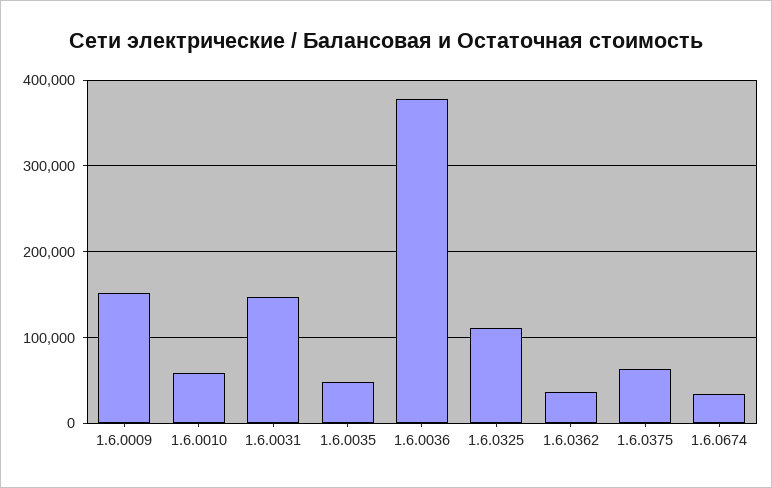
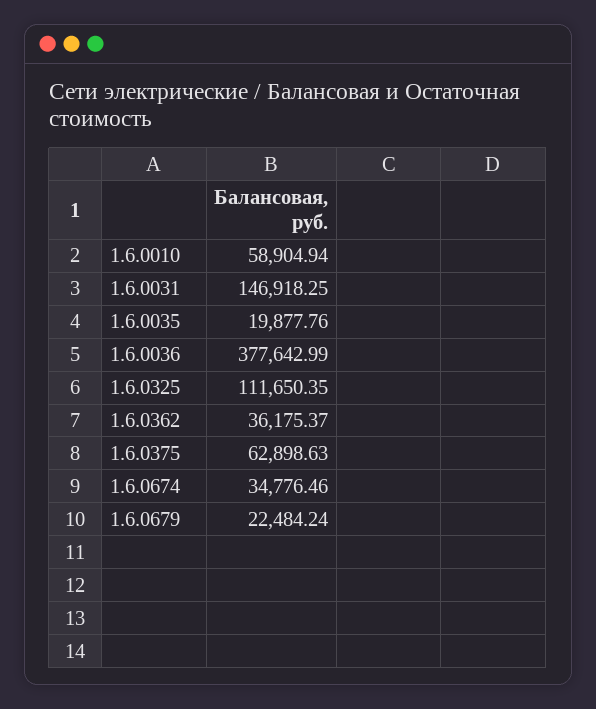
1.6.0009: 150000 -> none
1.6.0035: 50000 -> 19877.76
1.6.0679: none -> 22484.24

